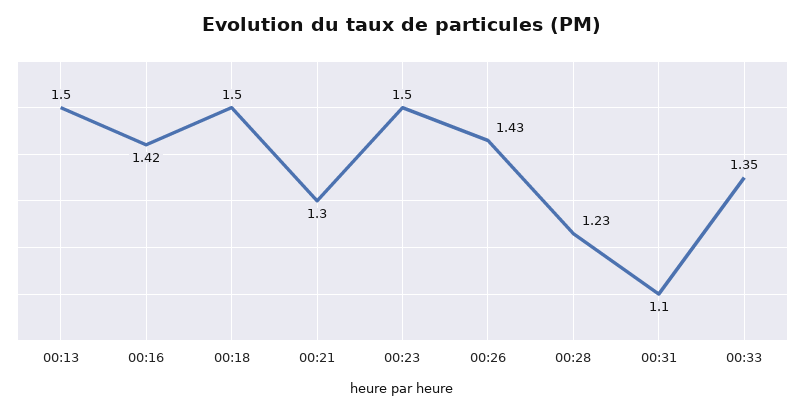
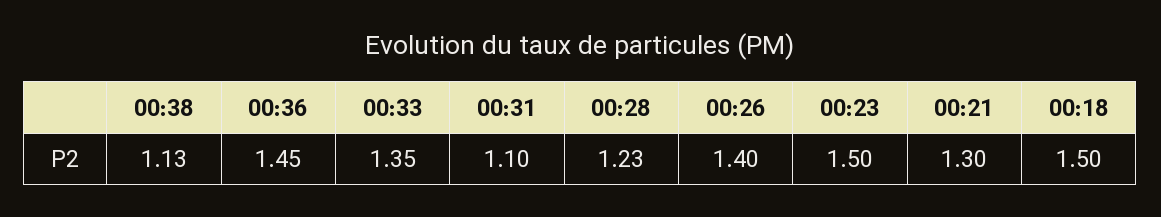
00:13: 1.5 -> none
00:16: 1.42 -> none
00:26: 1.43 -> 1.4
00:38: none -> 1.13
00:36: none -> 1.45

